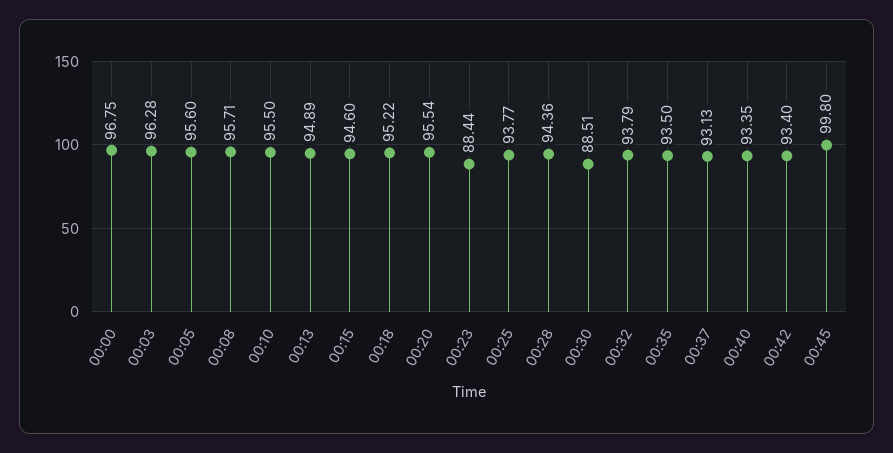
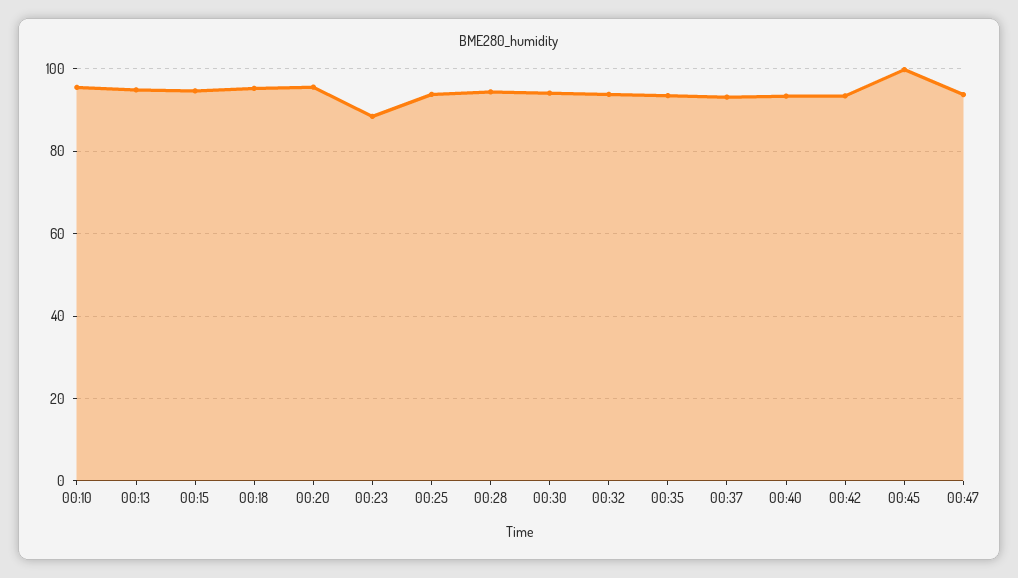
00:00: 96.75 -> none
00:03: 96.28 -> none
00:05: 95.6 -> none
00:08: 95.71 -> none
00:30: 88.51 -> 94
00:47: none -> 94

